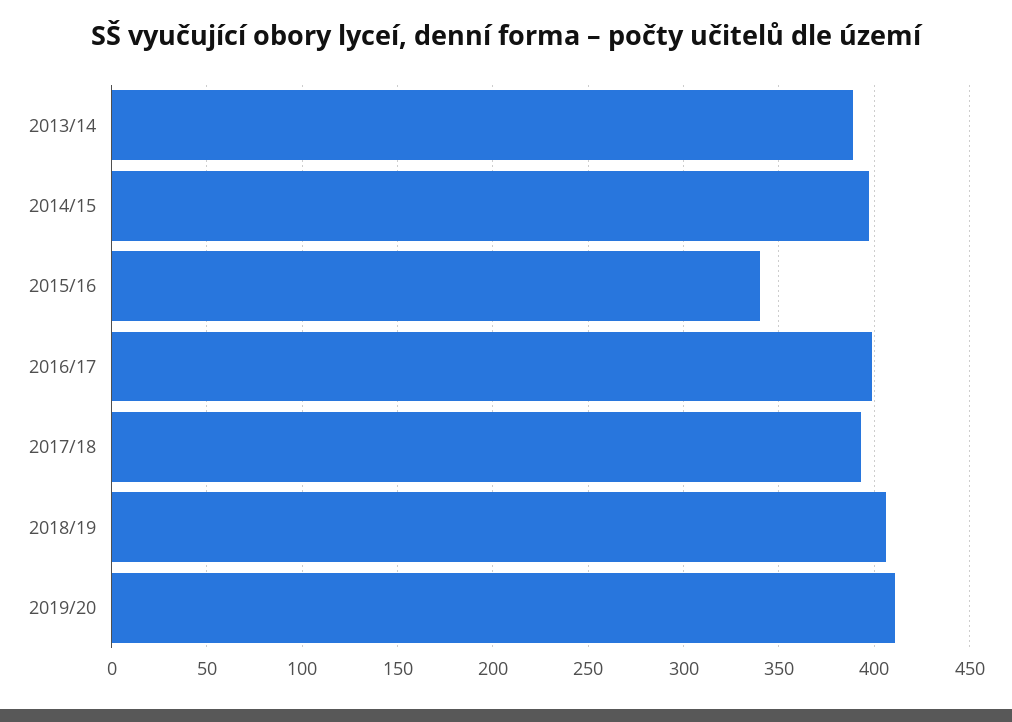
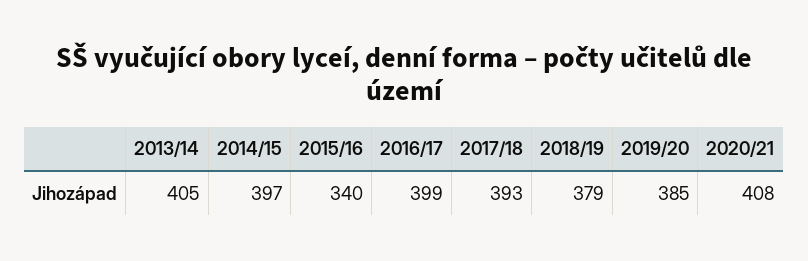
2013/14: 390 -> 405
2018/19: 405 -> 379
2019/20: 410 -> 385
2020/21: none -> 408

